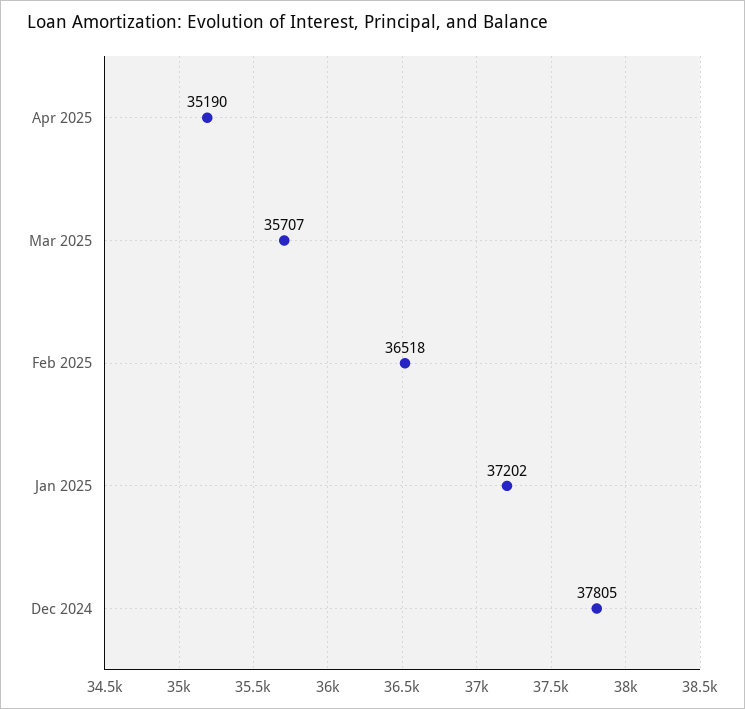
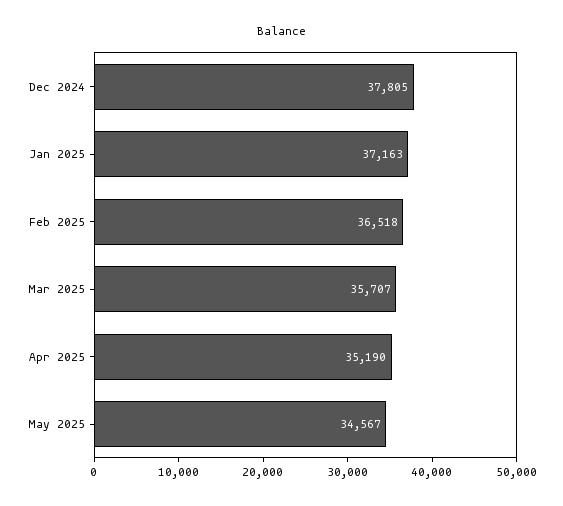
Jan 2025: 37202 -> 37163
May 2025: none -> 34567

